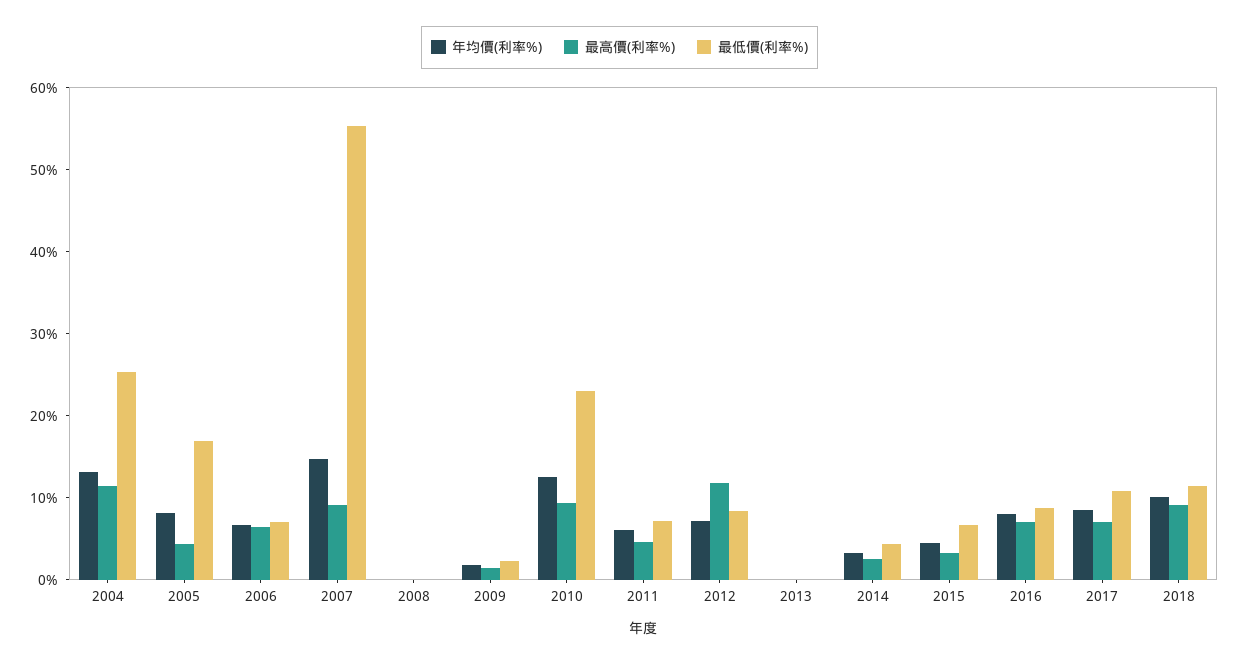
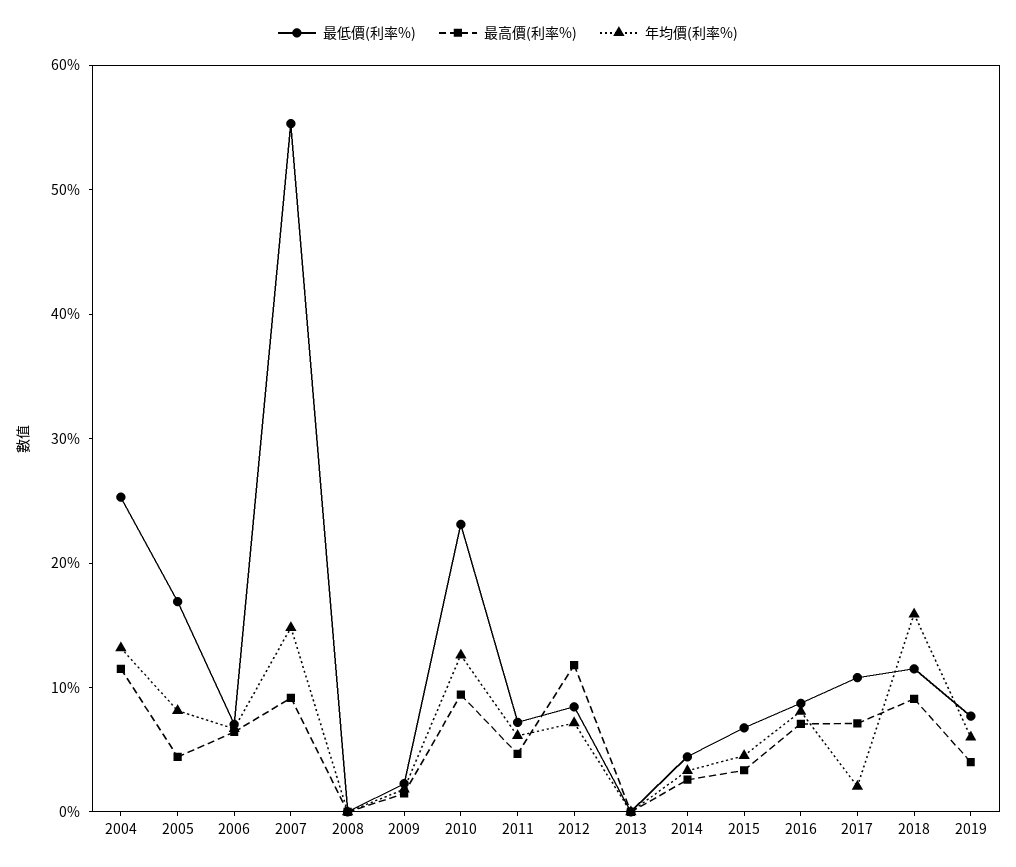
年均價(利率%), 2017: 8 -> 2
年均價(利率%), 2018: 10 -> 16
最低價(利率%), 2019: none -> 8
最高價(利率%), 2019: none -> 4
年均價(利率%), 2019: none -> 6

